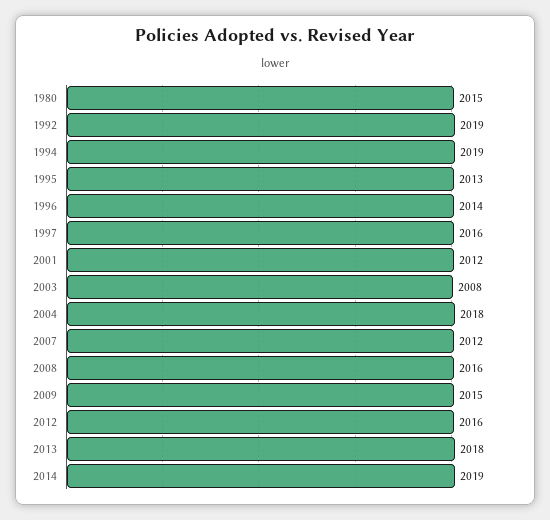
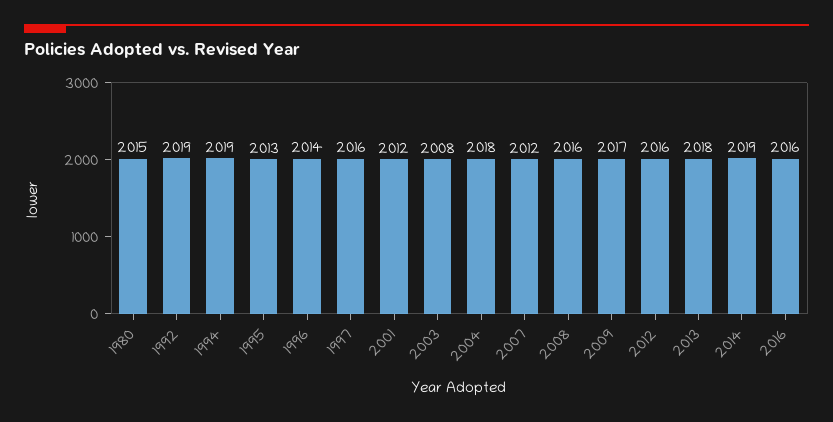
2009: 2015 -> 2017
2016: none -> 2016

